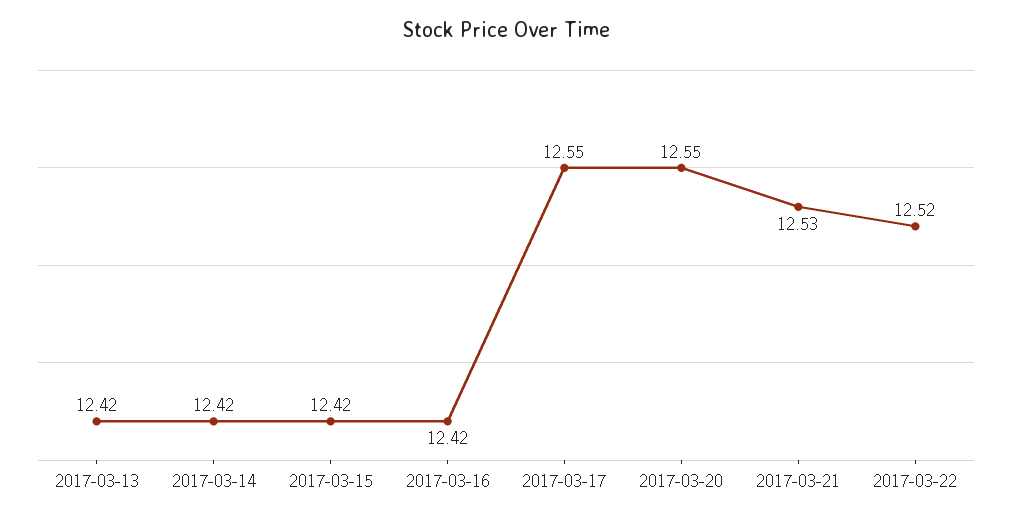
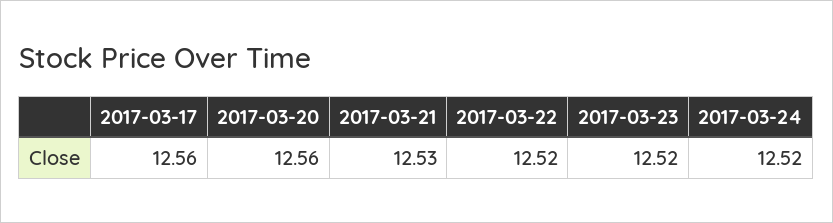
2017-03-13: 12.42 -> none
2017-03-14: 12.42 -> none
2017-03-15: 12.42 -> none
2017-03-16: 12.42 -> none
2017-03-17: 12.55 -> 12.56
2017-03-20: 12.55 -> 12.56
2017-03-23: none -> 12.52
2017-03-24: none -> 12.52

